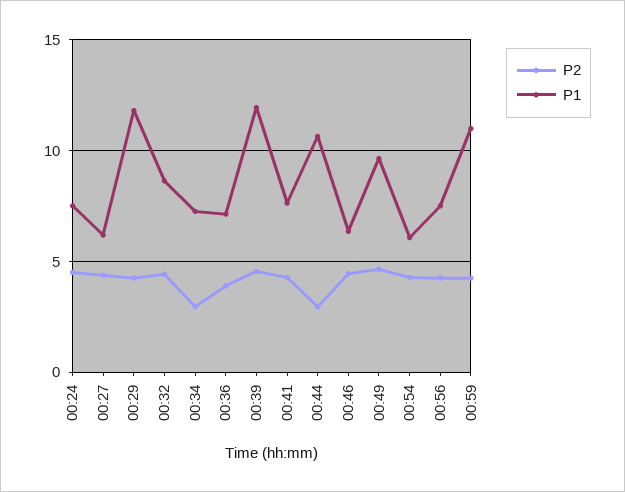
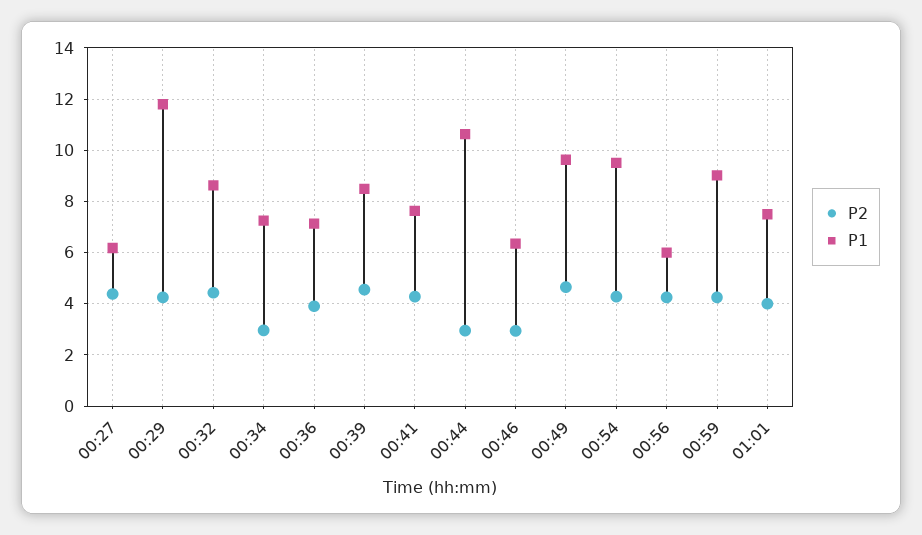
P2, 00:24: 4.5 -> none
P1, 00:24: 7.5 -> none
P1, 00:39: 12 -> 8.5
P2, 00:46: 4.5 -> 3
P1, 00:54: 6 -> 9.5
P1, 00:56: 7.5 -> 6
P1, 00:59: 11 -> 9
P2, 01:01: none -> 4
P1, 01:01: none -> 7.5

